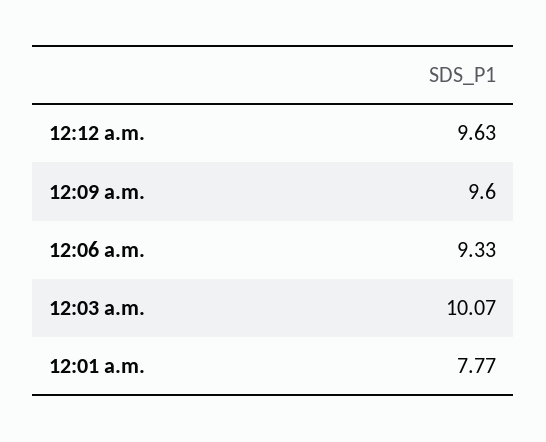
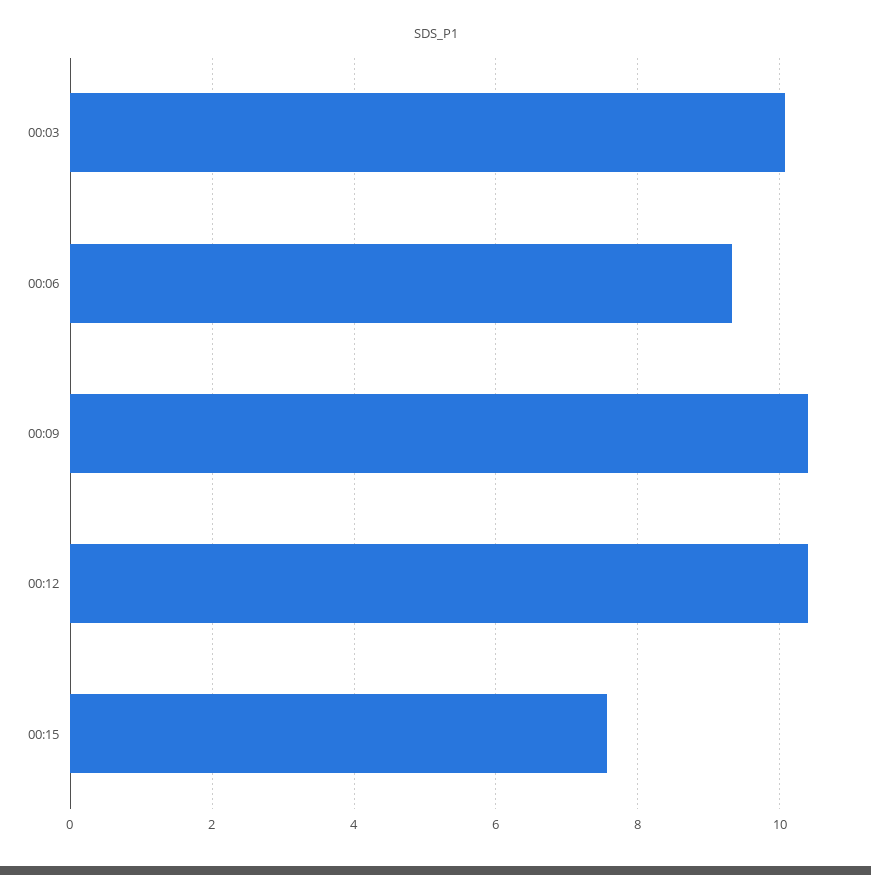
12:12 a.m.: 9.63 -> 10.4
12:09 a.m.: 9.6 -> 10.4
12:01 a.m.: 7.77 -> none
00:15: none -> 7.6

